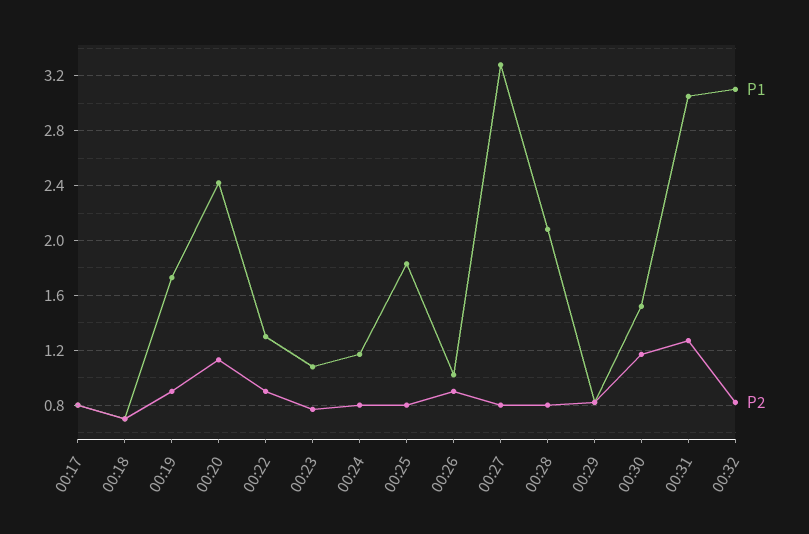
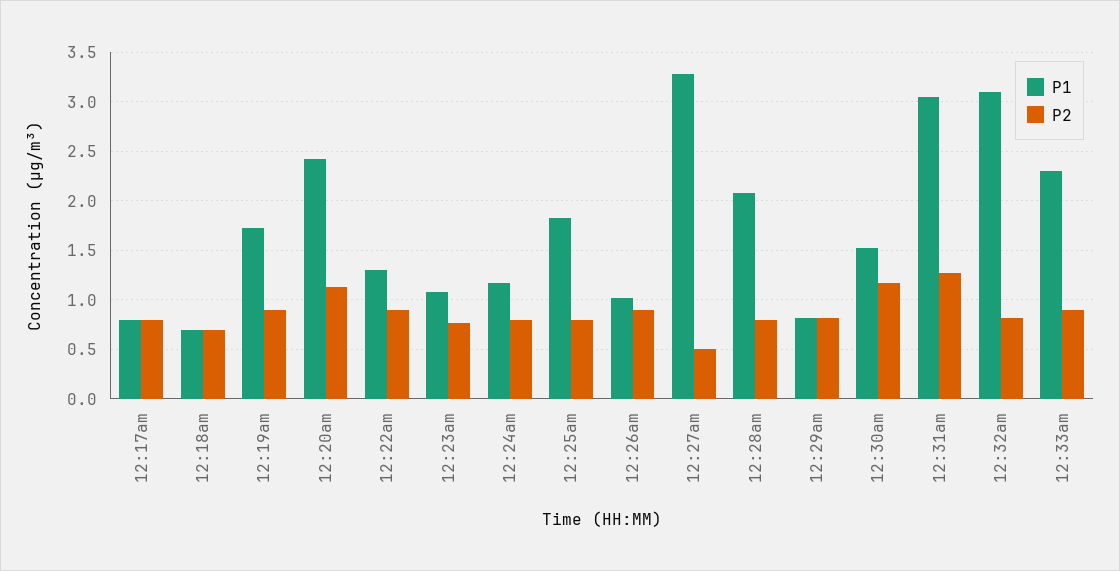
P2, 00:27: 0.8 -> 0.5
P1, 12:33am: none -> 2.3
P2, 12:33am: none -> 0.9

